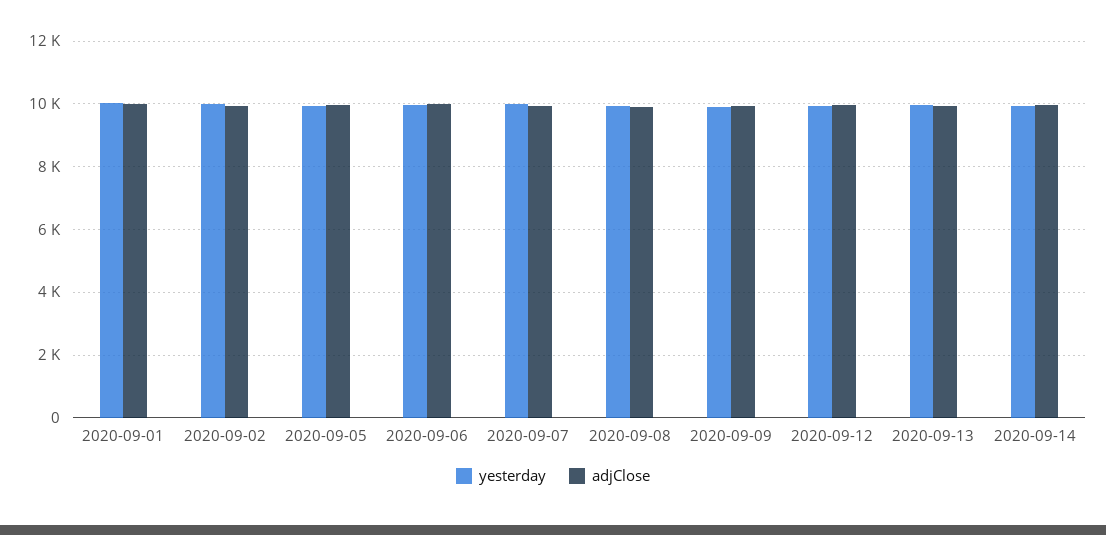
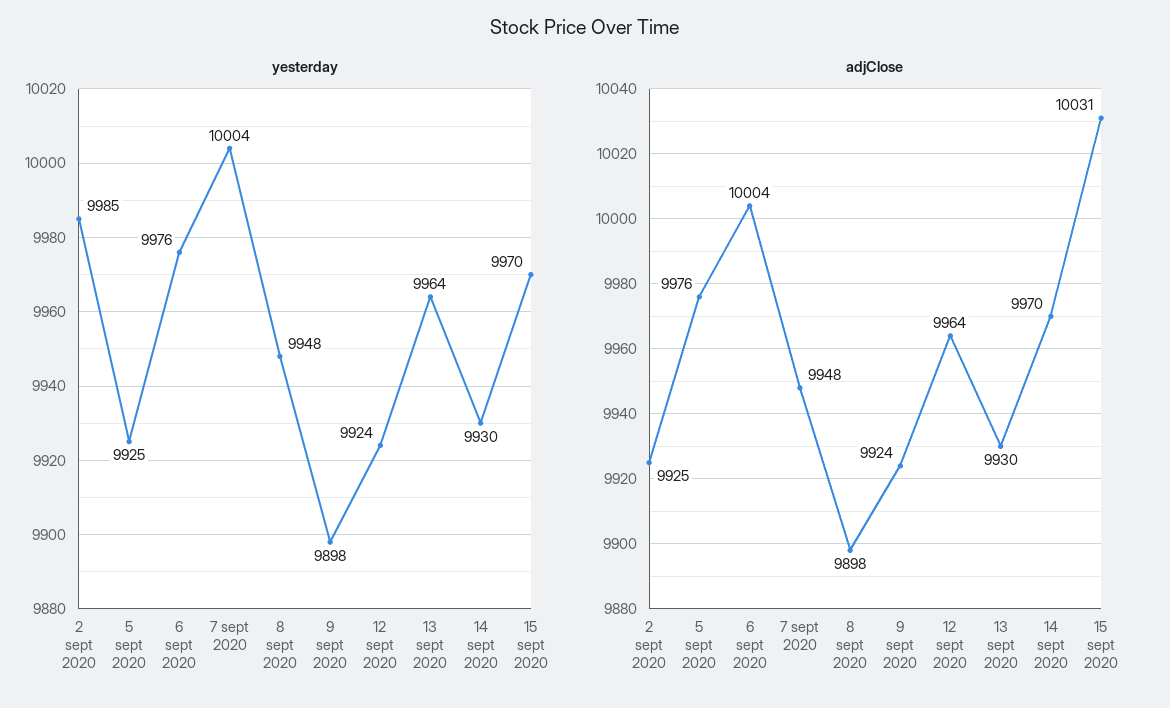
yesterday, 2020-09-01: 10000 -> none
adjClose, 2020-09-01: 10000 -> none
yesterday, 15 sept 2020: none -> 9970
adjClose, 15 sept 2020: none -> 10031

